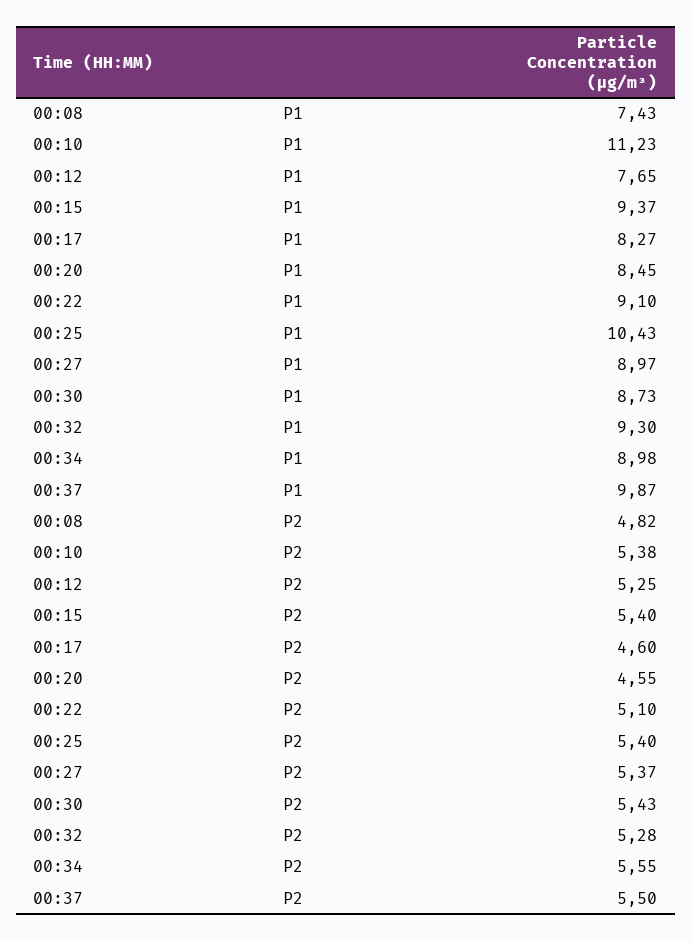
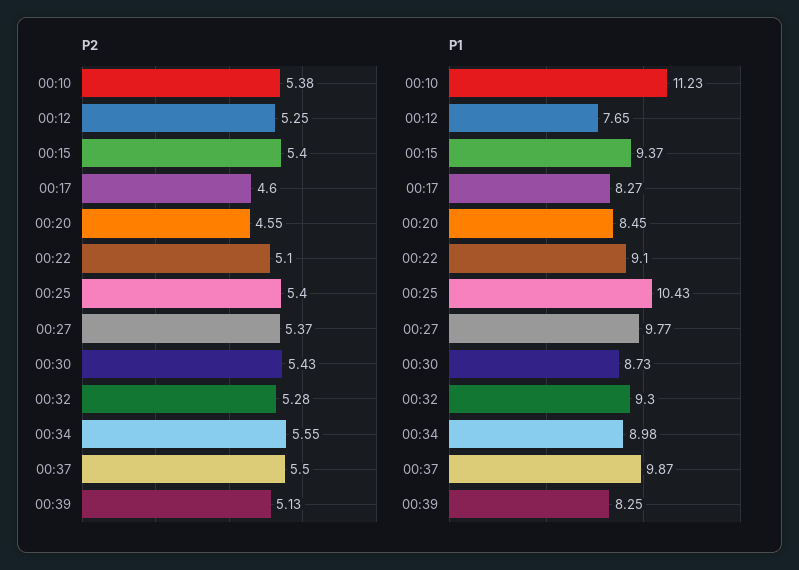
P1, 00:08: 7.43 -> none
P1, 00:27: 8.97 -> 9.77
P2, 00:08: 4.82 -> none
P2, 00:39: none -> 5.13
P1, 00:39: none -> 8.25

